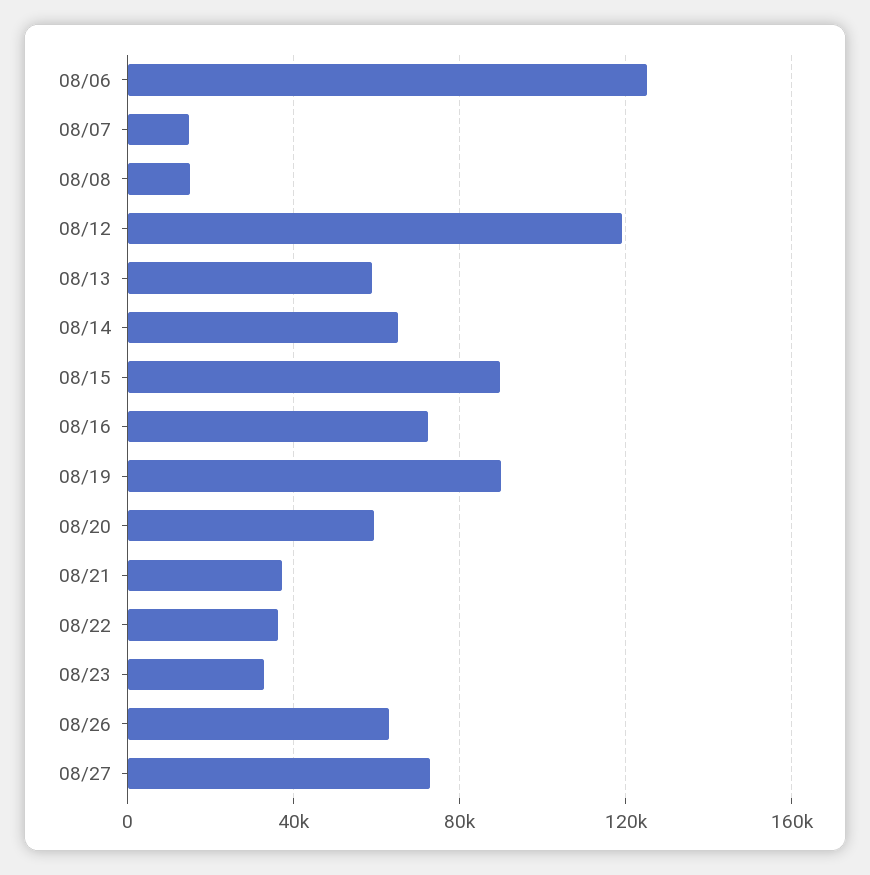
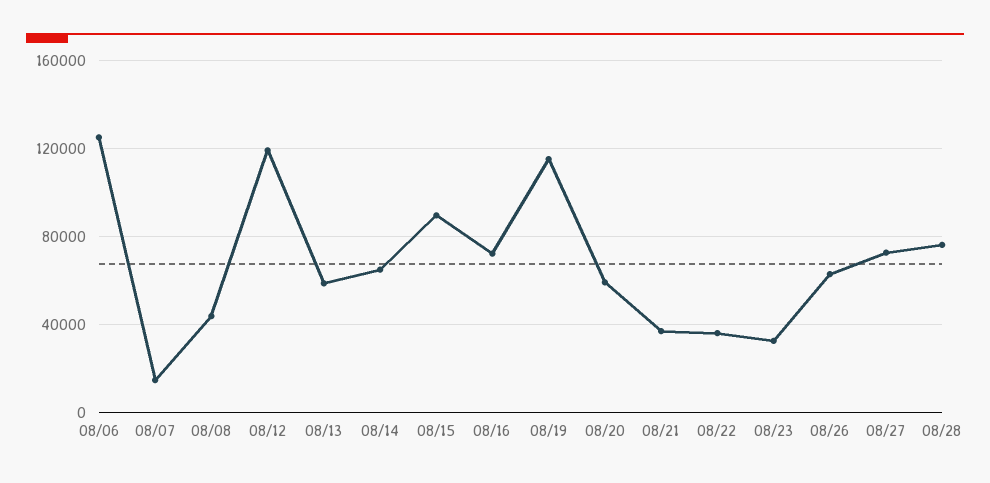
08/08: 15000 -> 45000
08/19: 90000 -> 115000
08/28: none -> 75000

